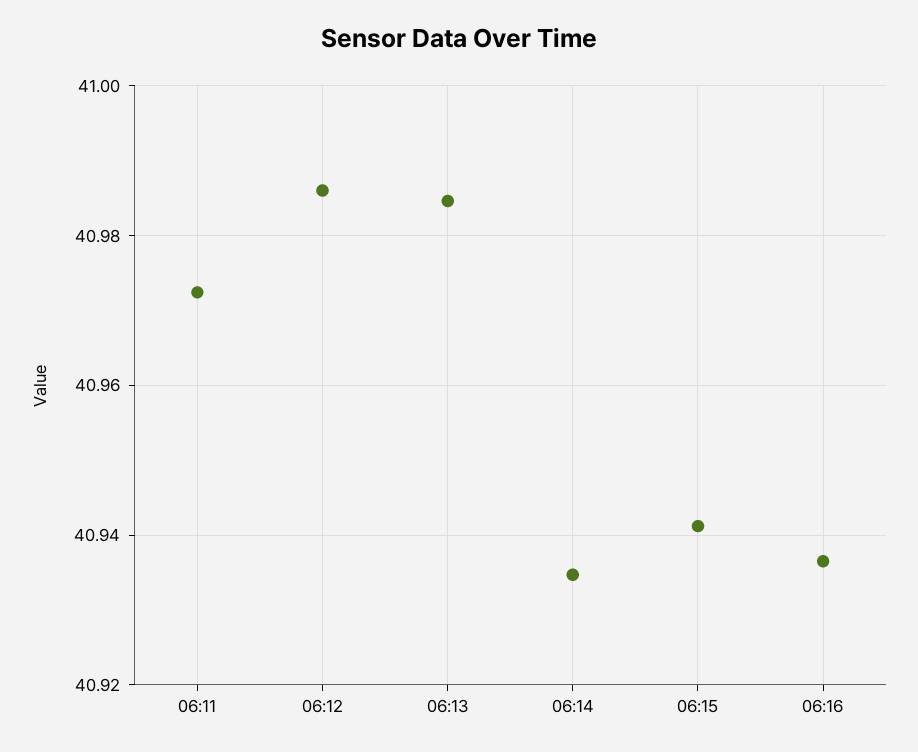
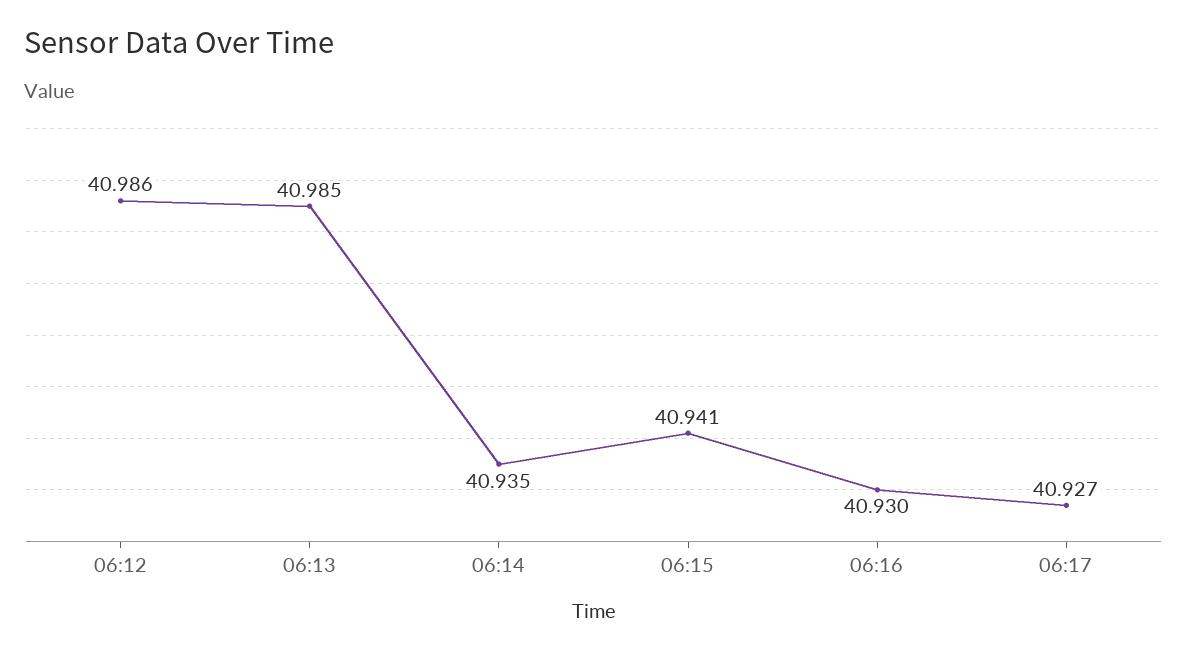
06:11: 40.972 -> none
06:16: 40.936 -> 40.93
06:17: none -> 40.927

